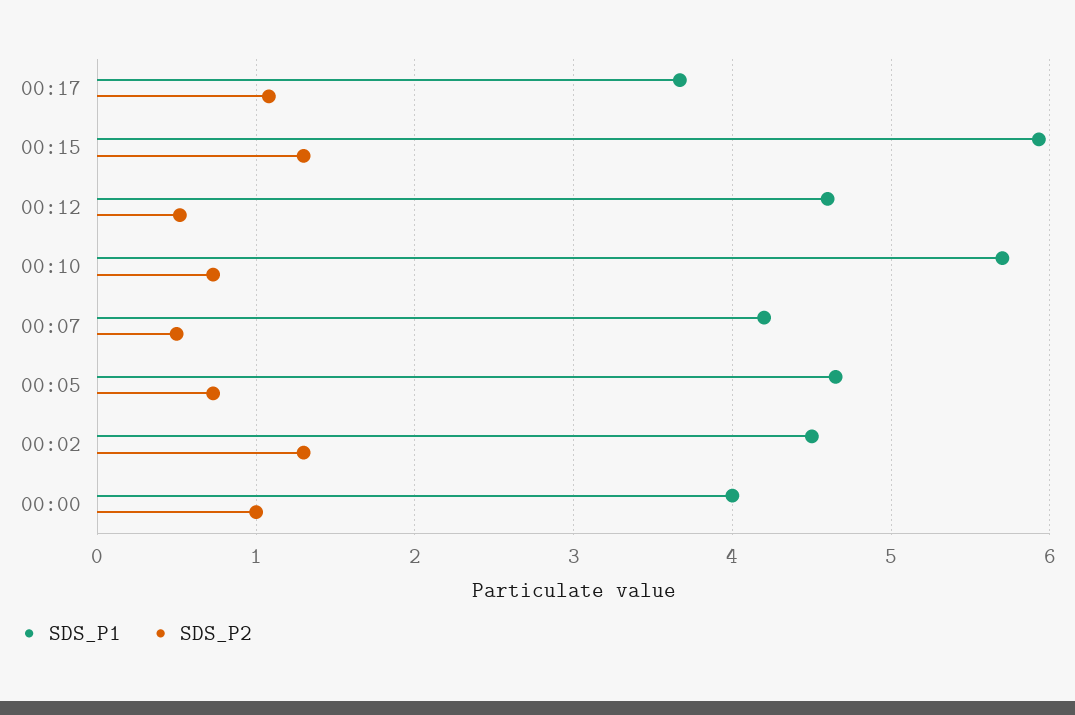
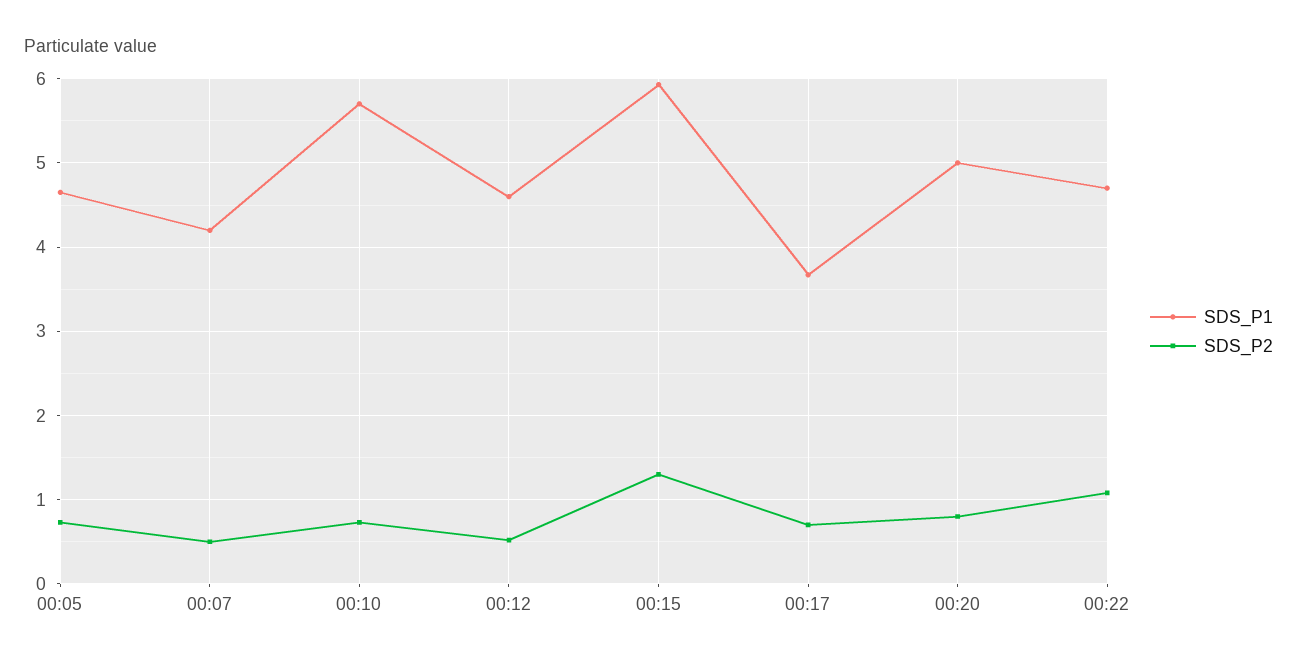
SDS_P2, 00:17: 1.1 -> 0.7
SDS_P1, 00:02: 4.5 -> none
SDS_P2, 00:02: 1.3 -> none
SDS_P1, 00:00: 4 -> none
SDS_P2, 00:00: 1 -> none
SDS_P1, 00:20: none -> 5
SDS_P2, 00:20: none -> 0.8
SDS_P1, 00:22: none -> 4.7
SDS_P2, 00:22: none -> 1.1

